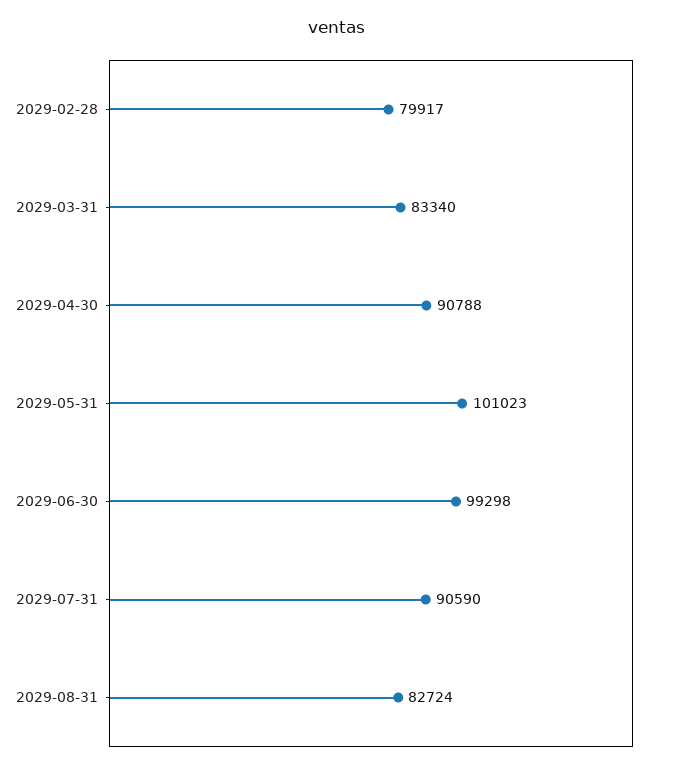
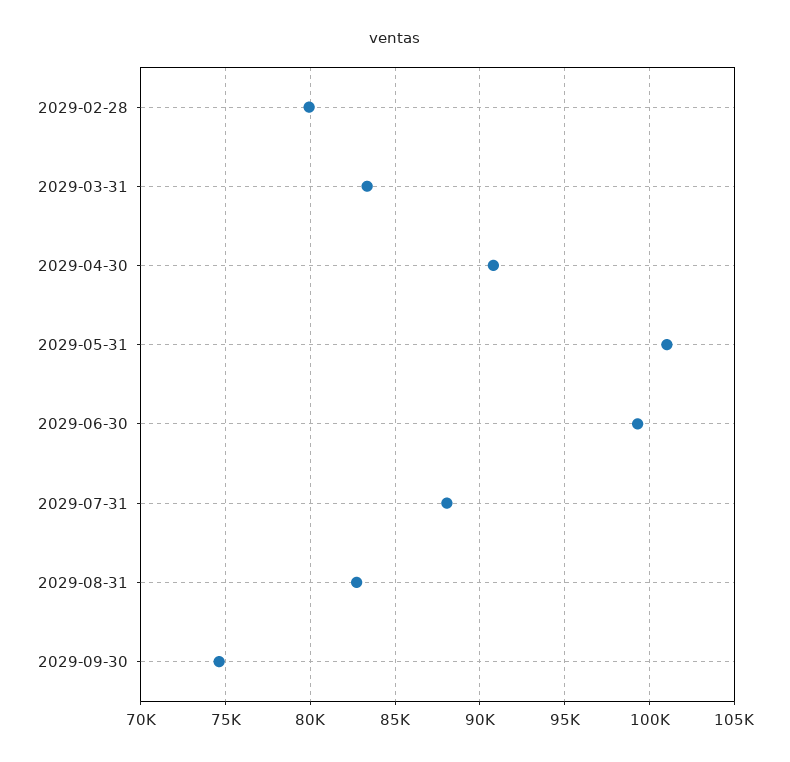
2029-07-31: 90590 -> 88000
2029-09-30: none -> 74500

